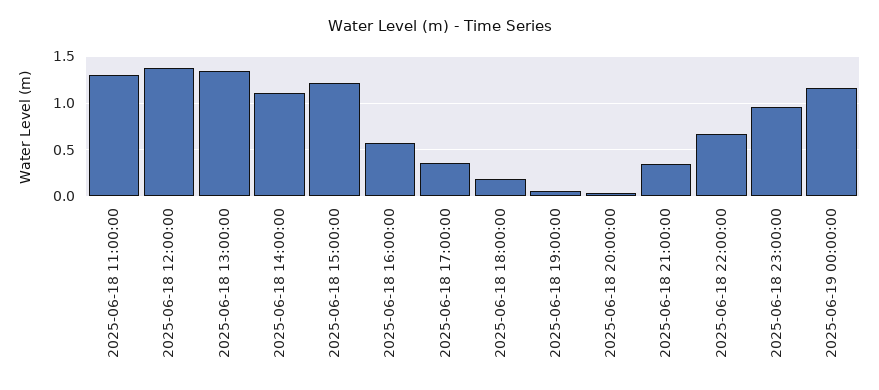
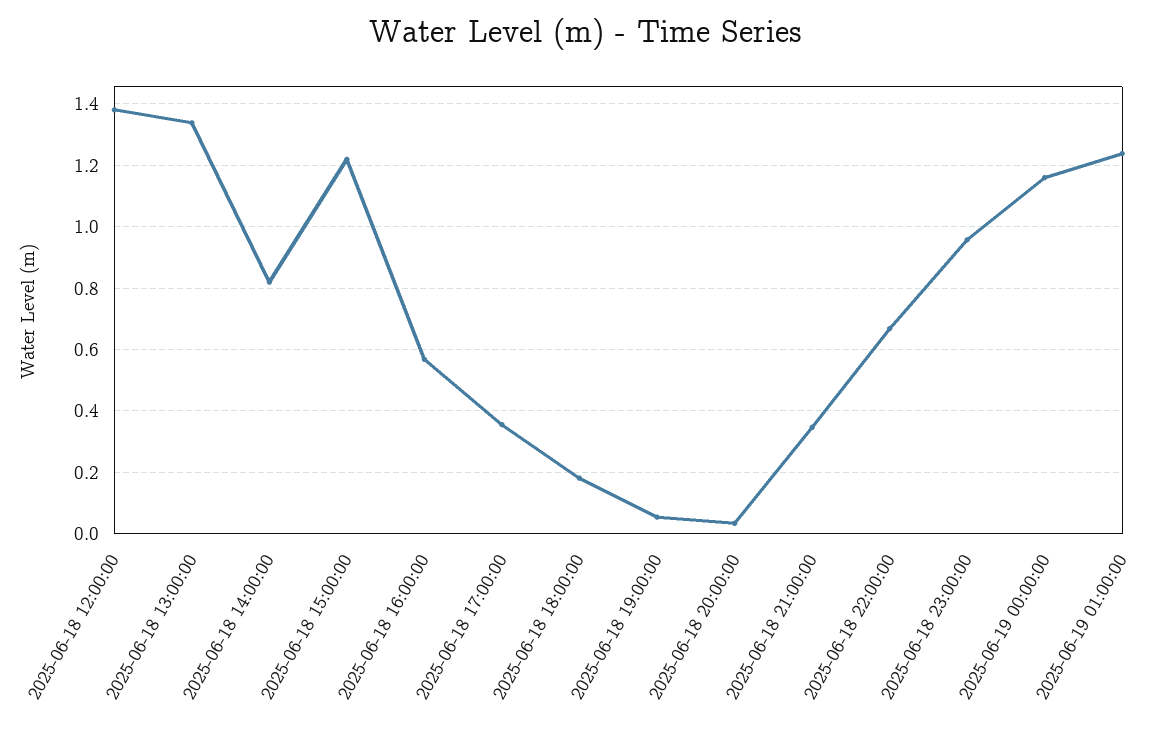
2025-06-18 11:00:00: 1.3 -> none
2025-06-18 14:00:00: 1.1 -> 0.82
2025-06-19 01:00:00: none -> 1.24

